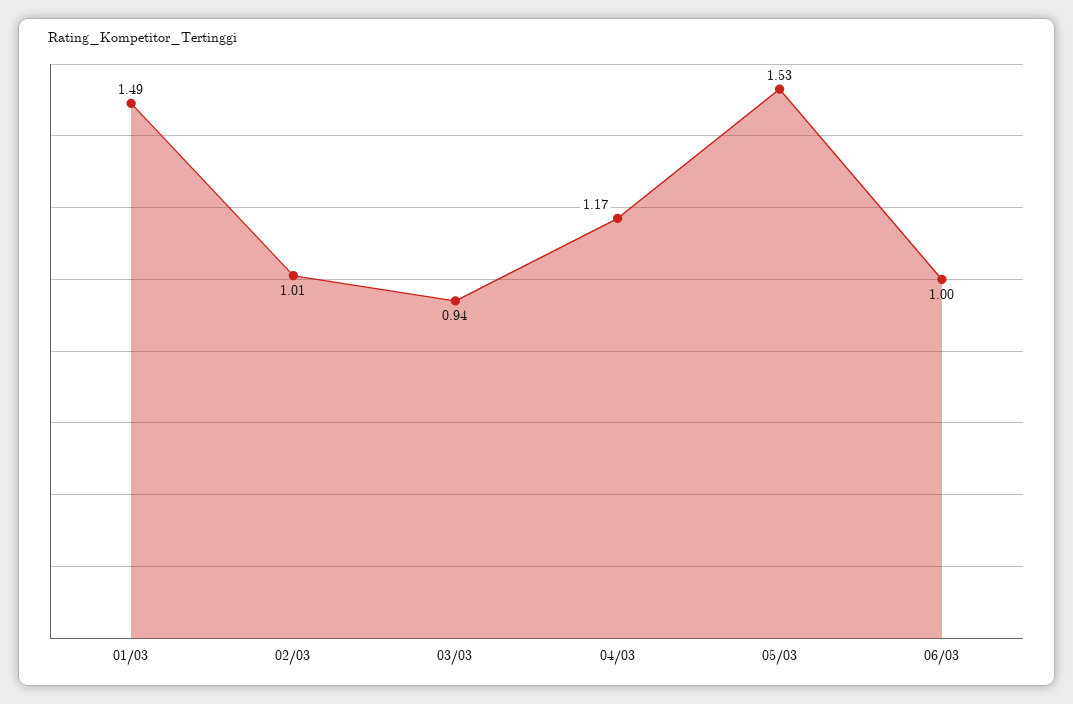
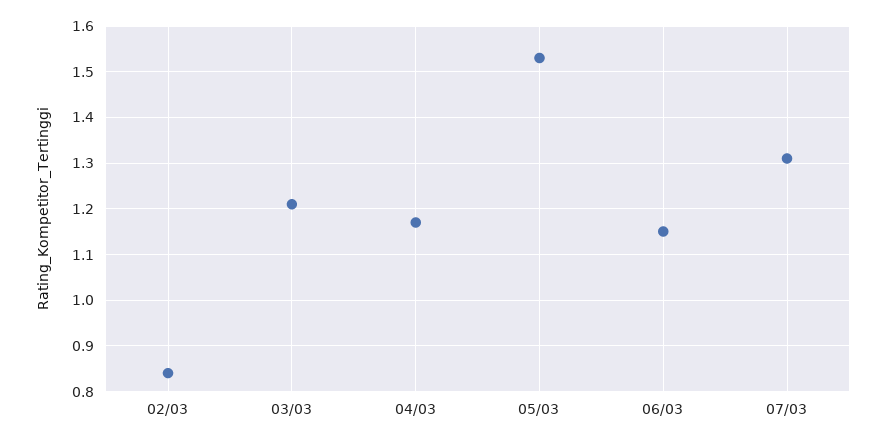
01/03: 1.49 -> none
02/03: 1.01 -> 0.85
03/03: 0.94 -> 1.2
06/03: 1 -> 1.15
07/03: none -> 1.3

